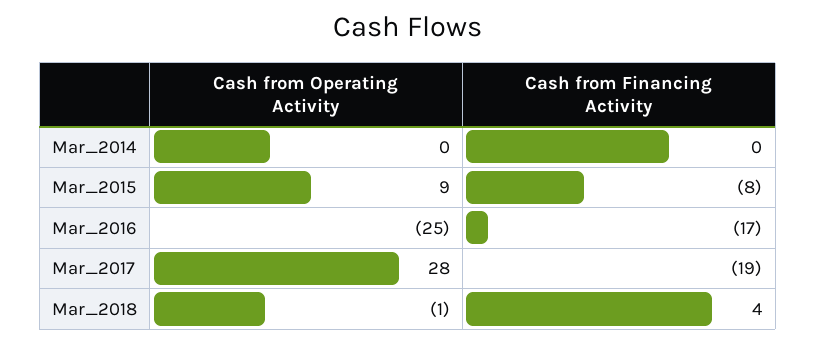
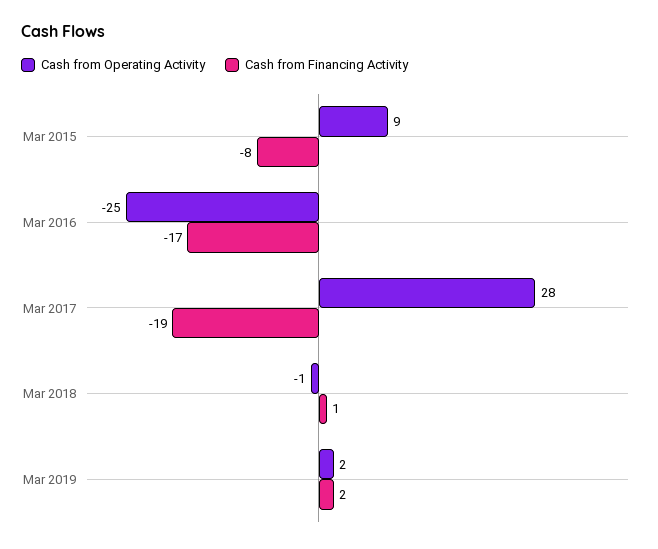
Cash from Operating Activity, Mar_2014: 0 -> none
Cash from Financing Activity, Mar_2014: 0 -> none
Cash from Financing Activity, Mar_2018: 4 -> 1
Cash from Operating Activity, Mar 2019: none -> 2
Cash from Financing Activity, Mar 2019: none -> 2

